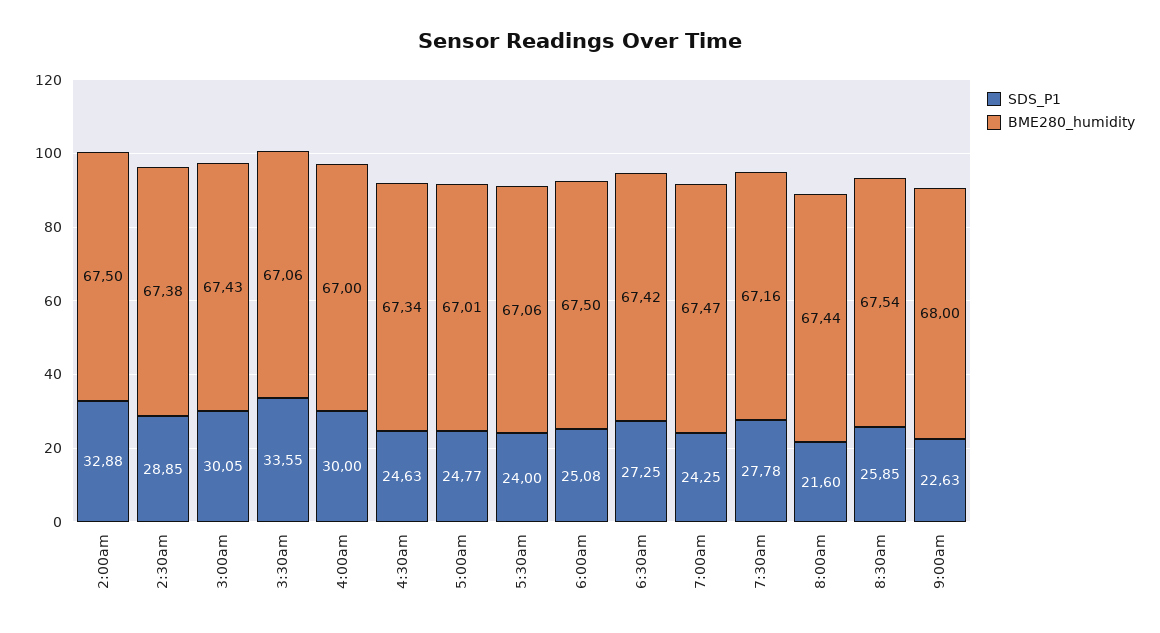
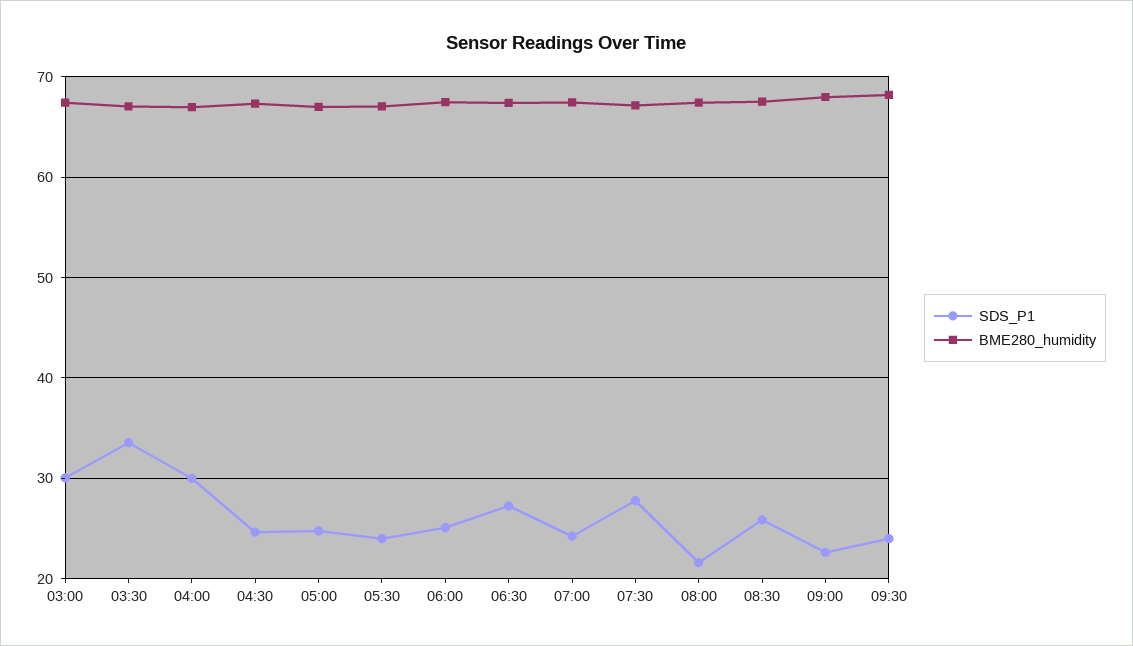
SDS_P1, 2:00am: 32.88 -> none
BME280_humidity, 2:00am: 67.5 -> none
SDS_P1, 2:30am: 28.85 -> none
BME280_humidity, 2:30am: 67.38 -> none
SDS_P1, 09:30: none -> 24
BME280_humidity, 09:30: none -> 68

